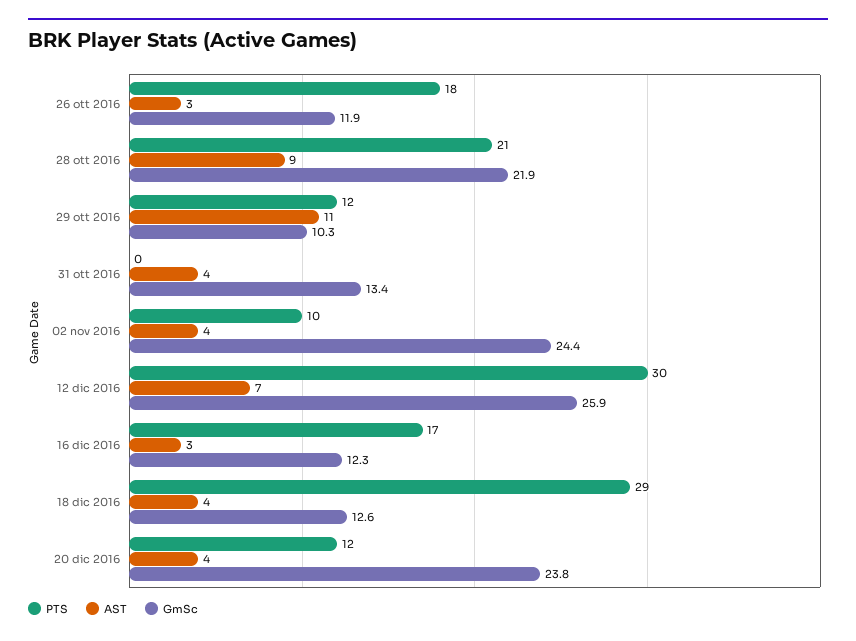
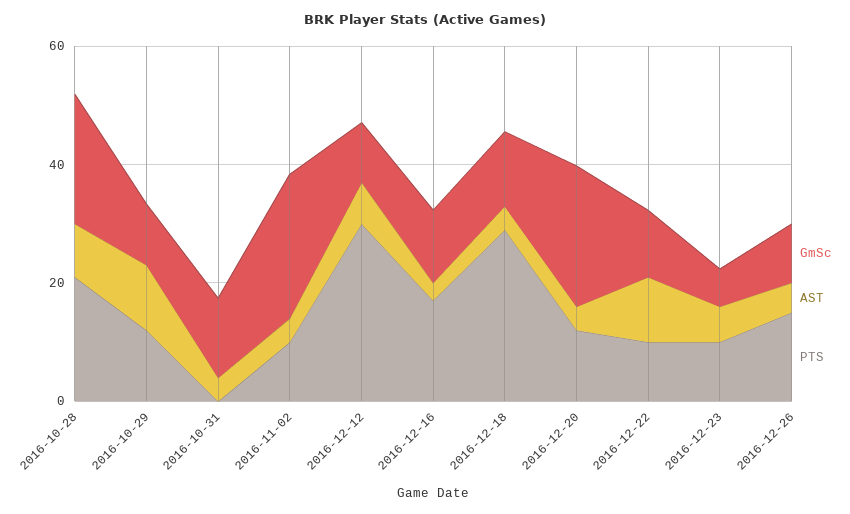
PTS, 26 ott 2016: 18 -> none
AST, 26 ott 2016: 3 -> none
GmSc, 26 ott 2016: 11.9 -> none
GmSc, 12 dic 2016: 25.9 -> 10
GmSc, 2016-12-22: none -> 10
AST, 2016-12-22: none -> 10
PTS, 2016-12-22: none -> 10
GmSc, 2016-12-23: none -> 5
AST, 2016-12-23: none -> 5
PTS, 2016-12-23: none -> 10
GmSc, 2016-12-26: none -> 10
AST, 2016-12-26: none -> 5
PTS, 2016-12-26: none -> 15

